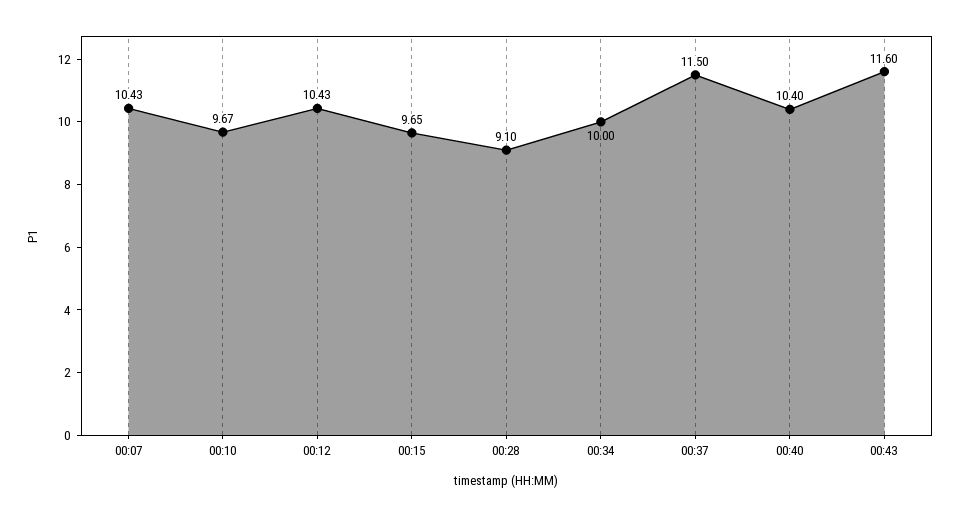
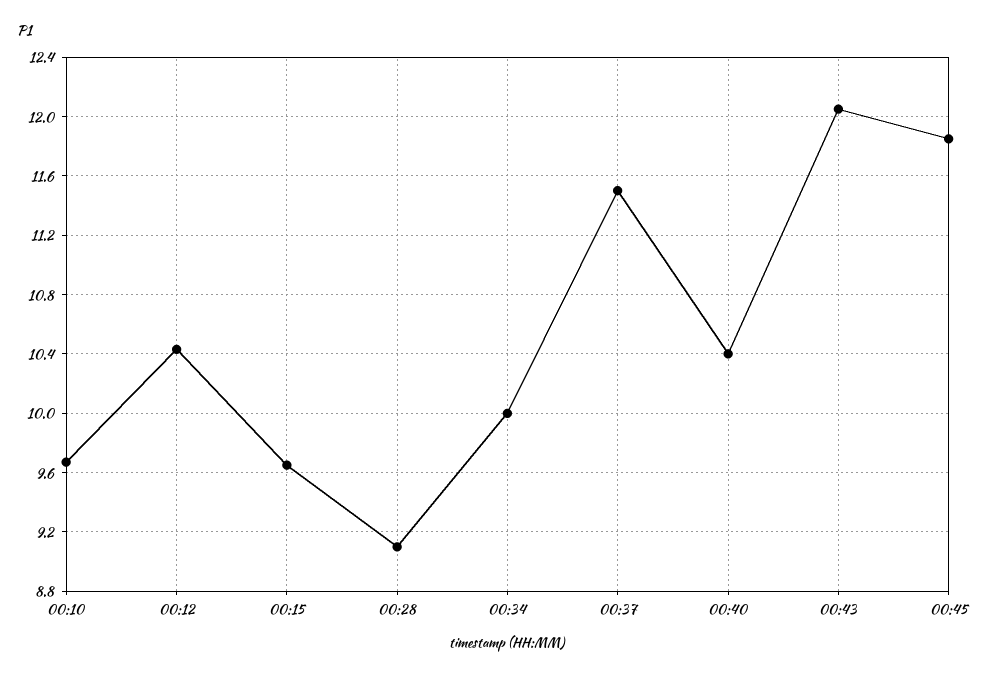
00:07: 10.43 -> none
00:43: 11.6 -> 12.05
00:45: none -> 11.85

